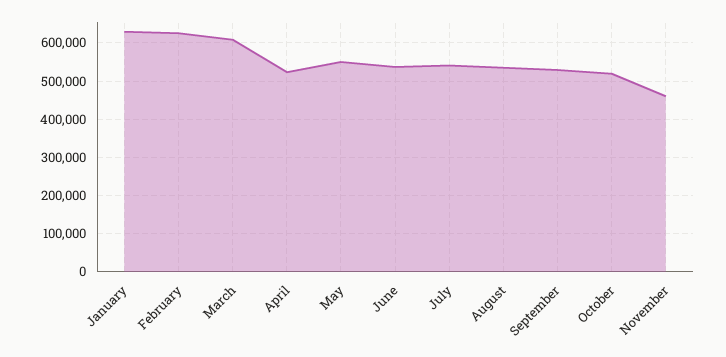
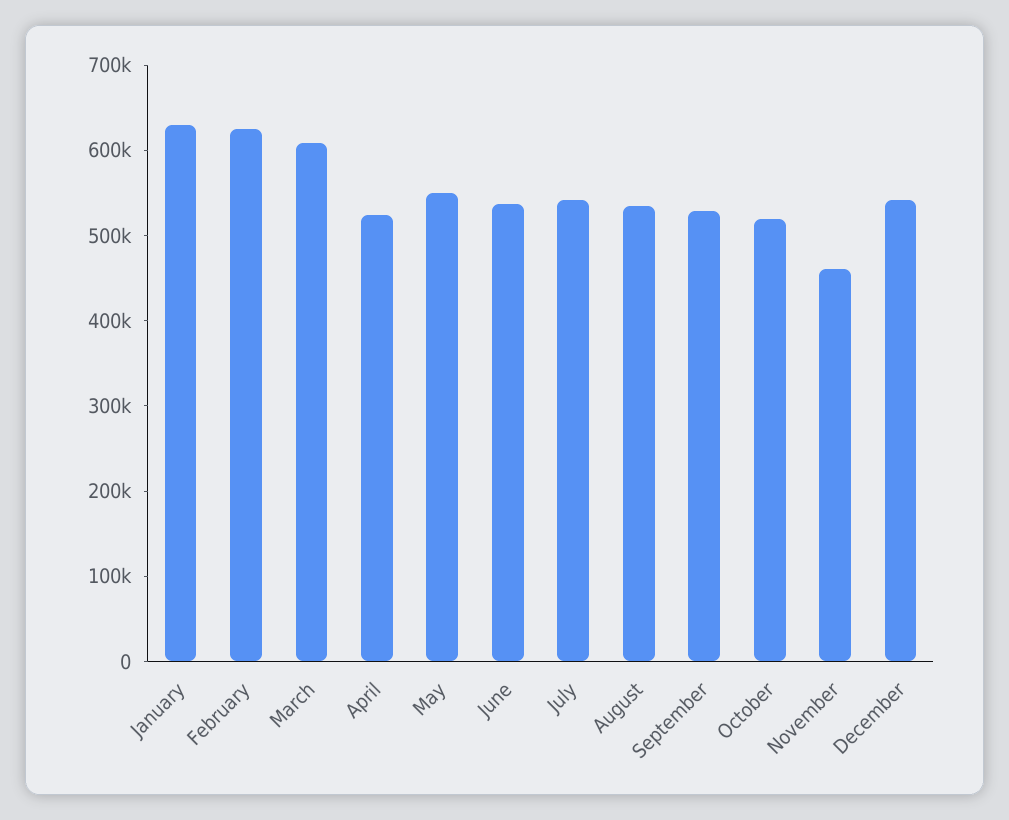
December: none -> 540000

